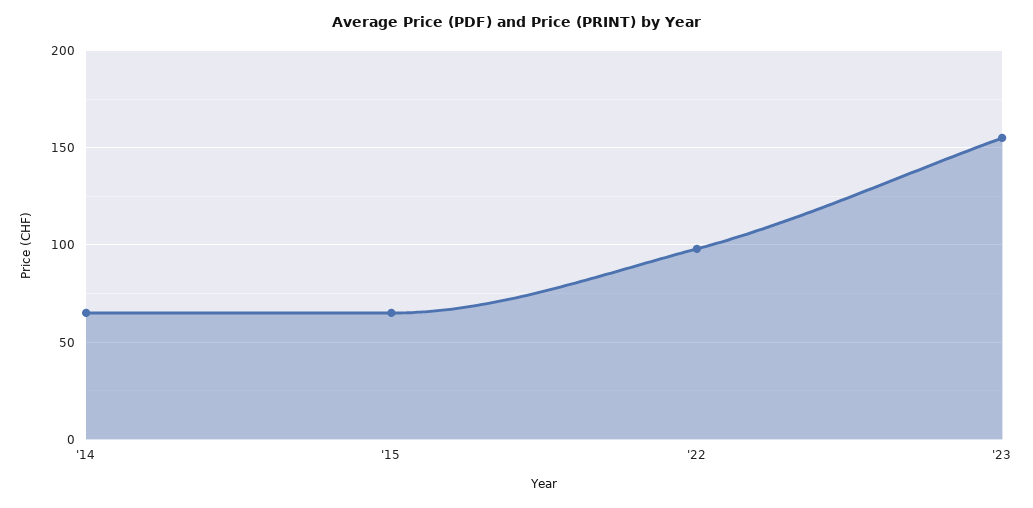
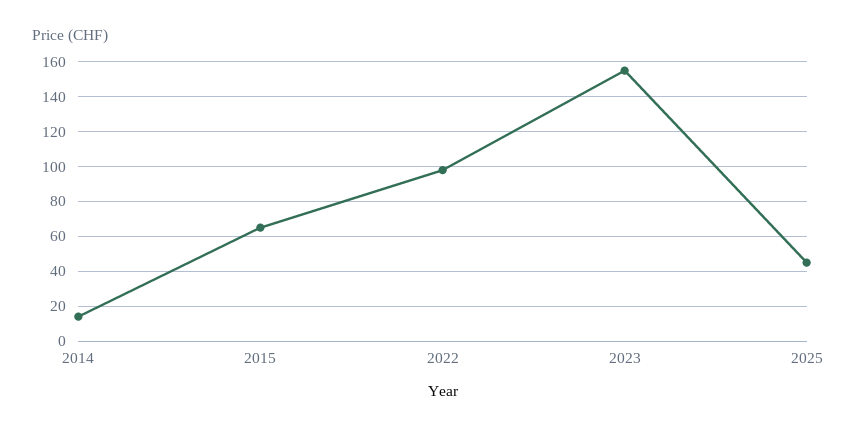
'14: 65 -> 15
2025: none -> 45

